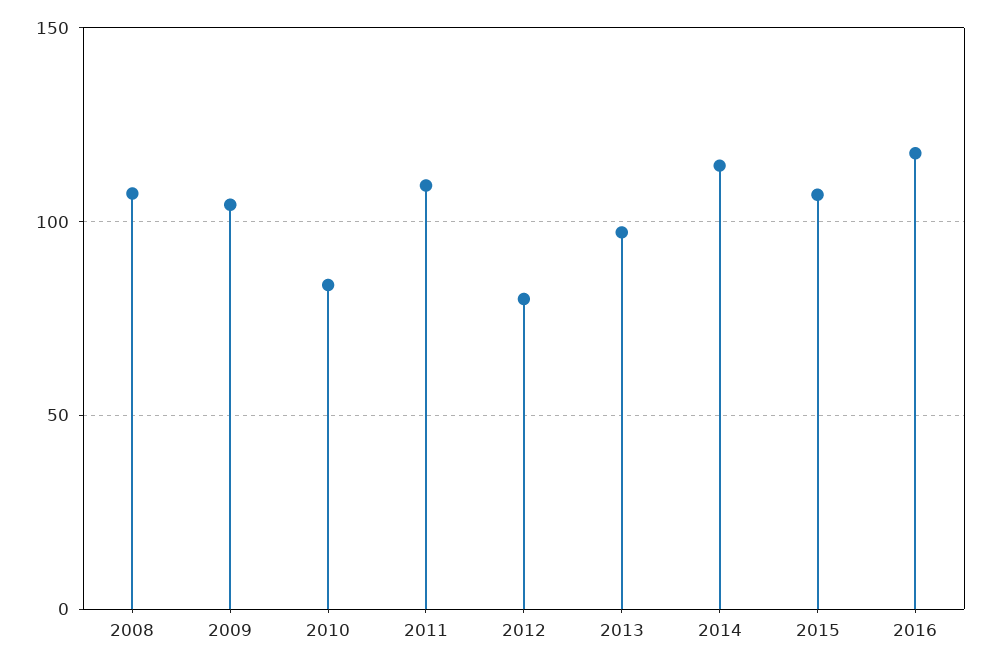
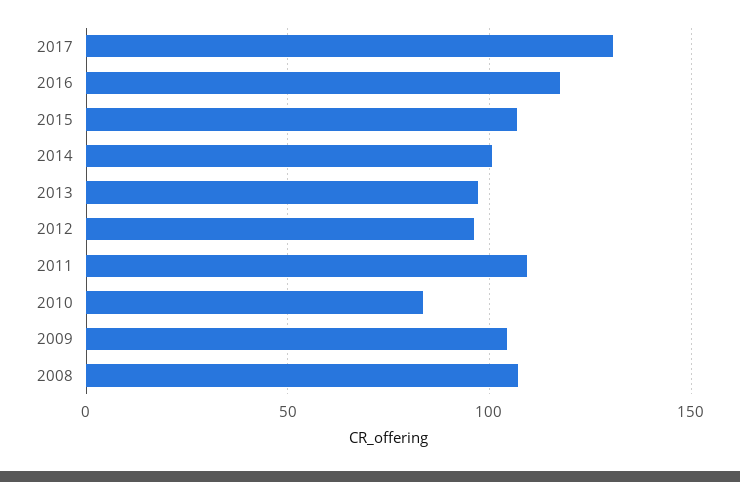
2012: 80 -> 95
2014: 115 -> 100
2017: none -> 130

